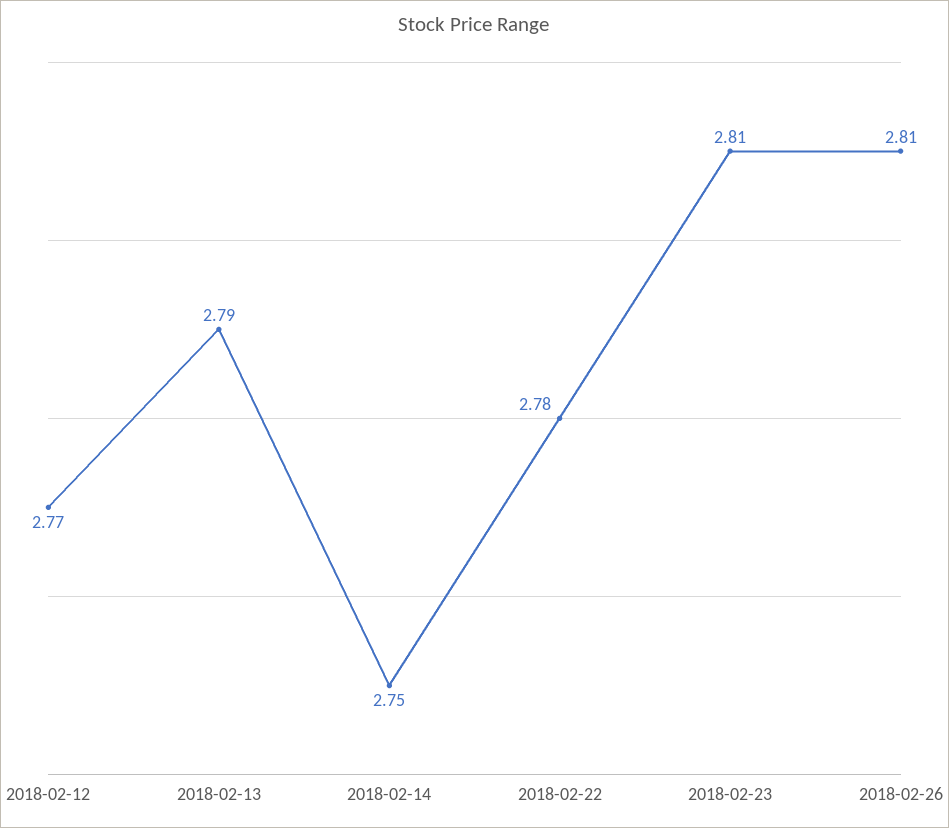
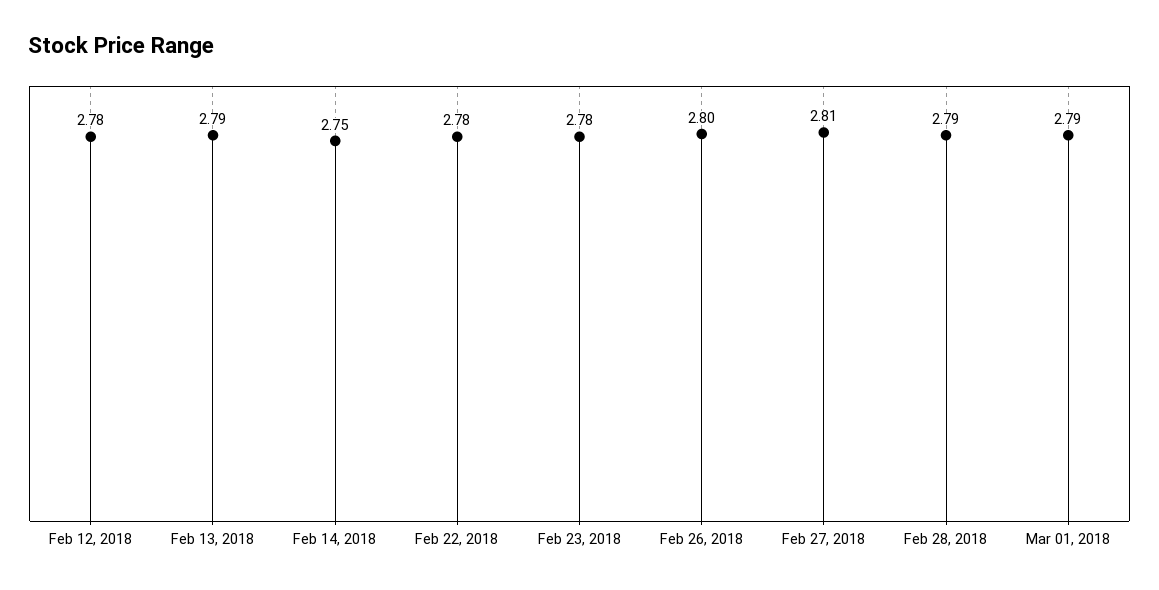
2018-02-12: 2.77 -> 2.78
2018-02-23: 2.81 -> 2.78
2018-02-26: 2.81 -> 2.8
Feb 27, 2018: none -> 2.81
Feb 28, 2018: none -> 2.79
Mar 01, 2018: none -> 2.79

